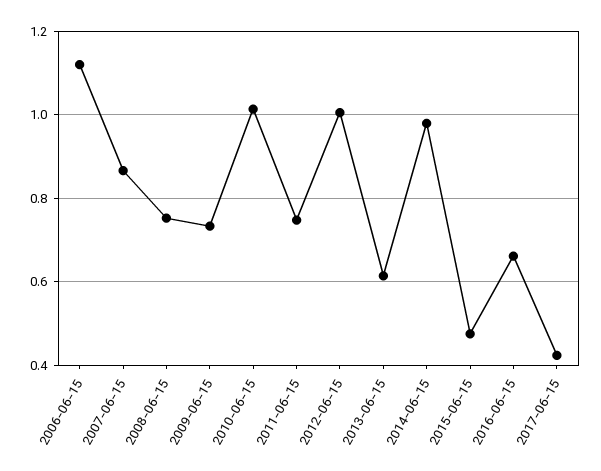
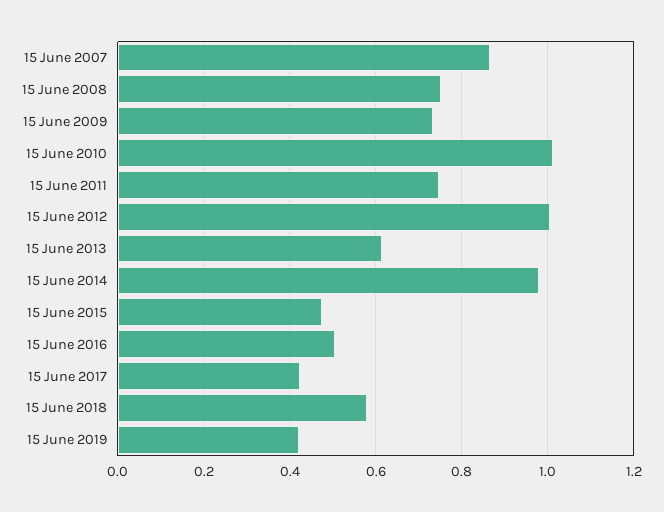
2006-06-15: 1.12 -> none
2016-06-15: 0.66 -> 0.5
15 June 2018: none -> 0.58
15 June 2019: none -> 0.42

